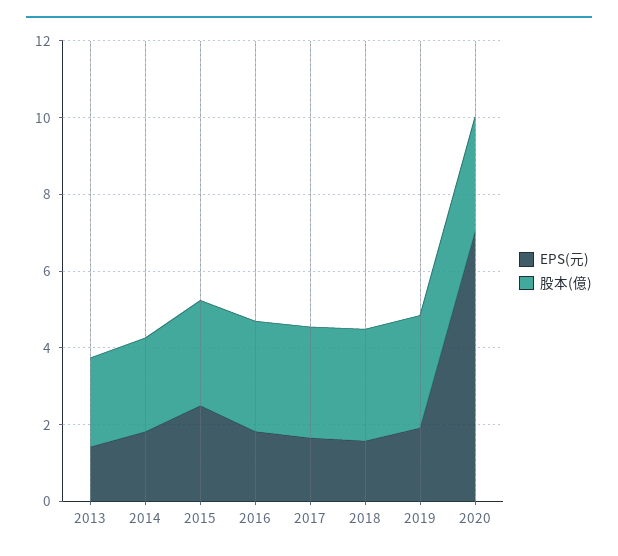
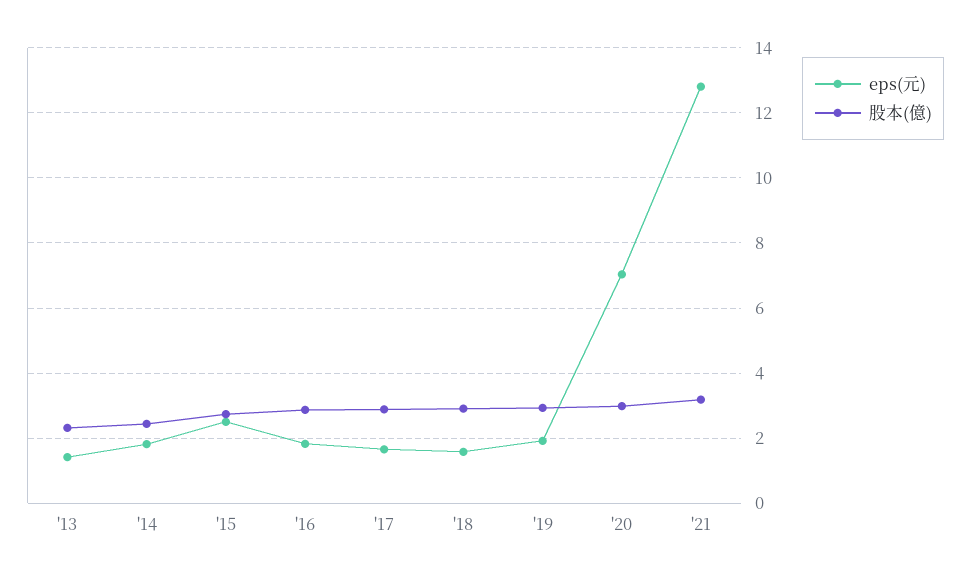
EPS(元), '21: none -> 12.8
股本(億), '21: none -> 3.2

